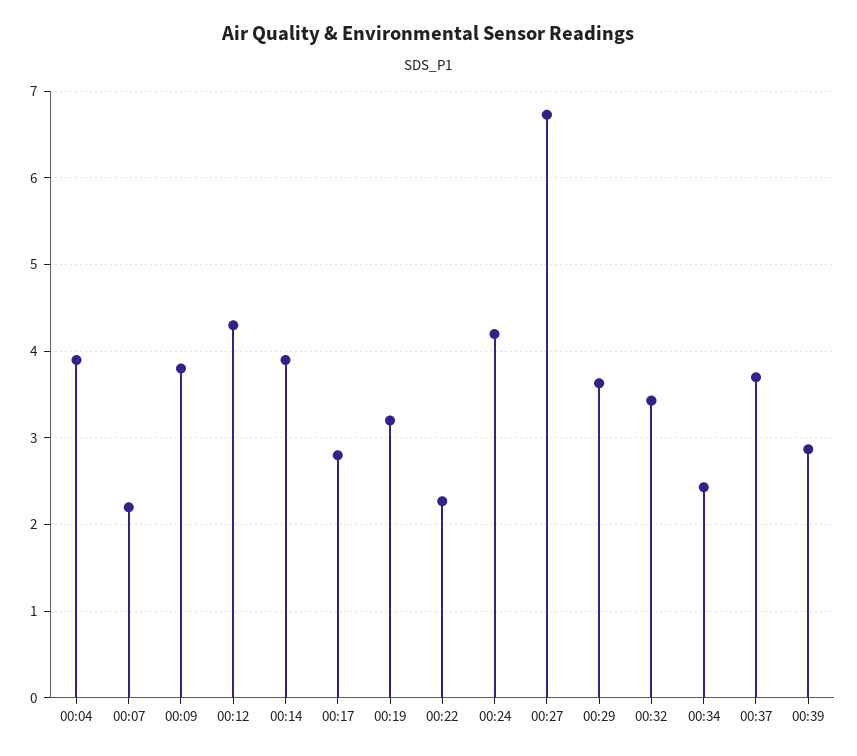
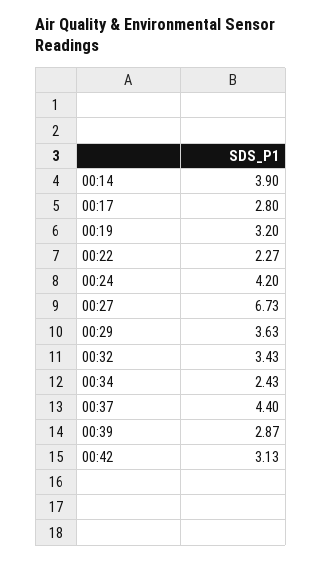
00:04: 3.9 -> none
00:07: 2.2 -> none
00:09: 3.8 -> none
00:12: 4.3 -> none
00:37: 3.7 -> 4.4
00:42: none -> 3.13

